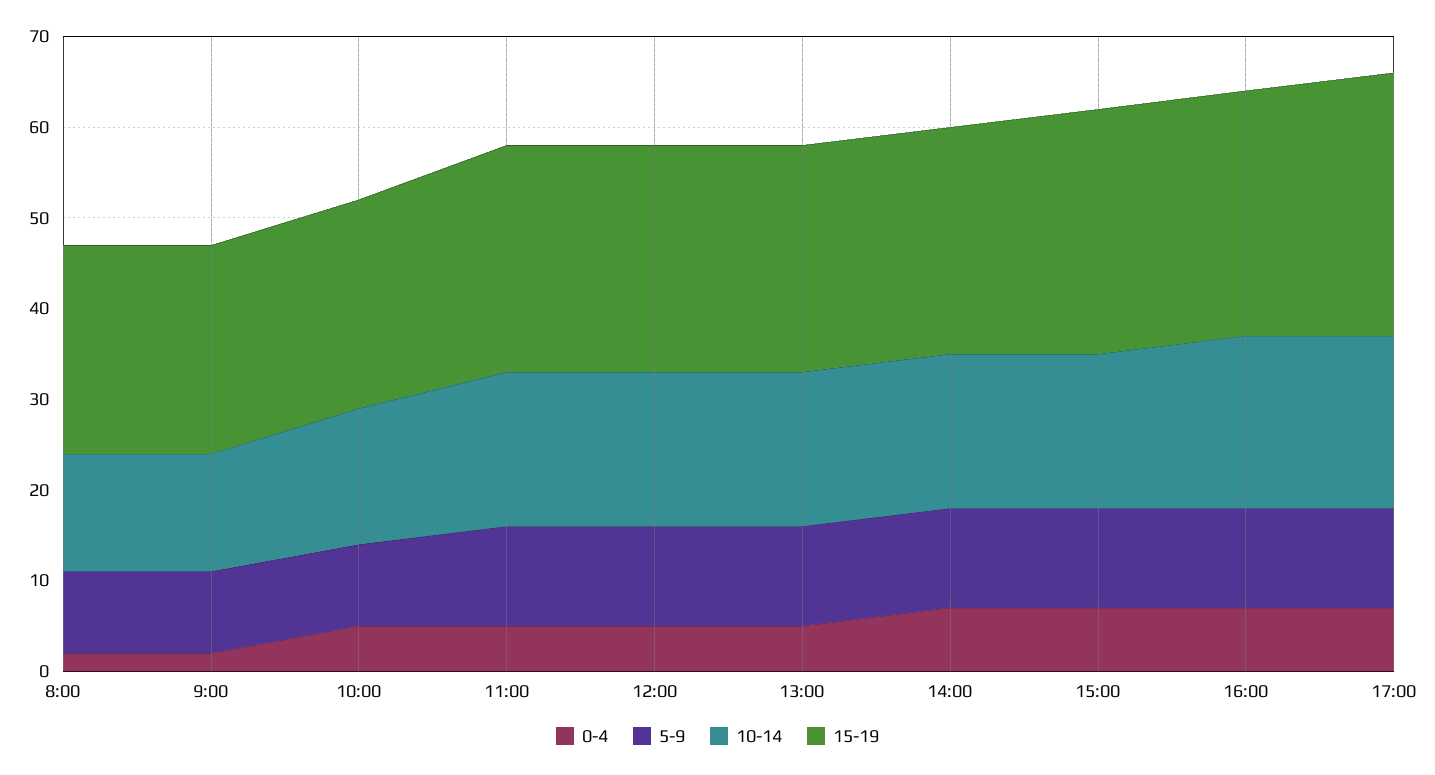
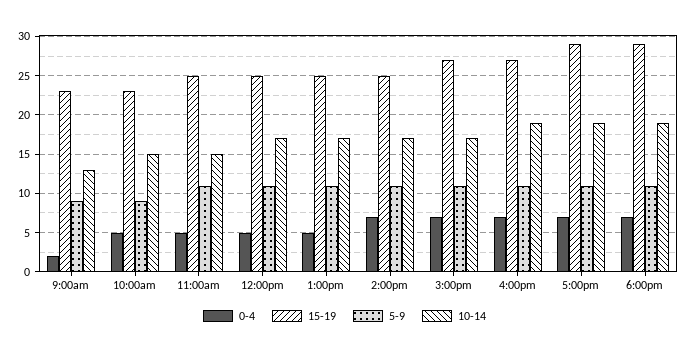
0-4, 8:00: 2 -> none
5-9, 8:00: 9 -> none
10-14, 8:00: 13 -> none
15-19, 8:00: 23 -> none
10-14, 11:00: 17 -> 15
0-4, 6:00pm: none -> 7
15-19, 6:00pm: none -> 29
5-9, 6:00pm: none -> 11
10-14, 6:00pm: none -> 19

